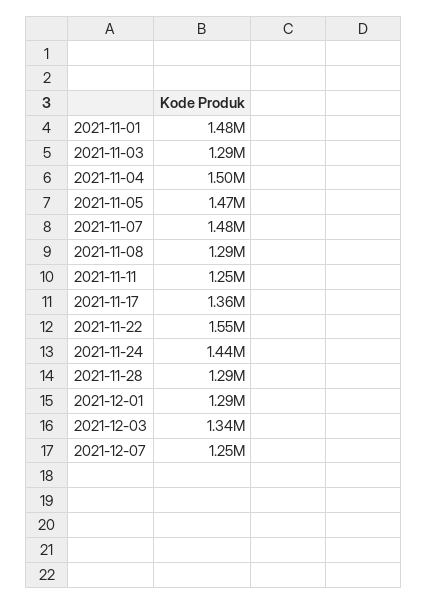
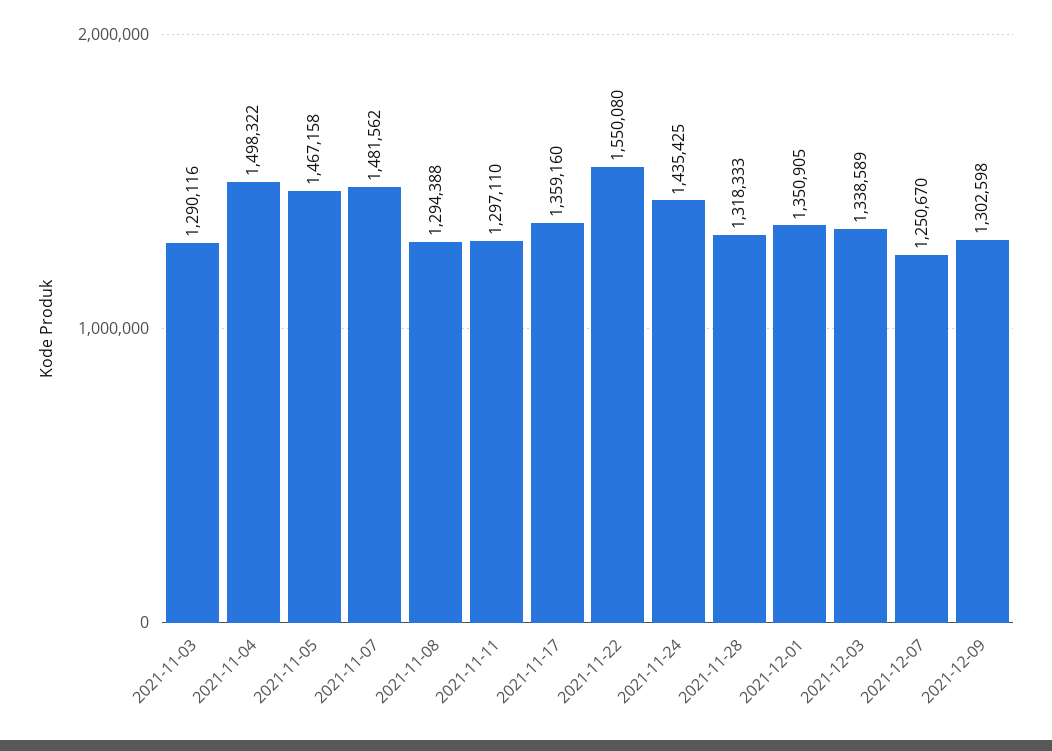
2021-11-01: 1480000 -> none
2021-11-11: 1250000 -> 1297110
2021-11-28: 1290000 -> 1318333
2021-12-01: 1290000 -> 1350905
2021-12-09: none -> 1302598

